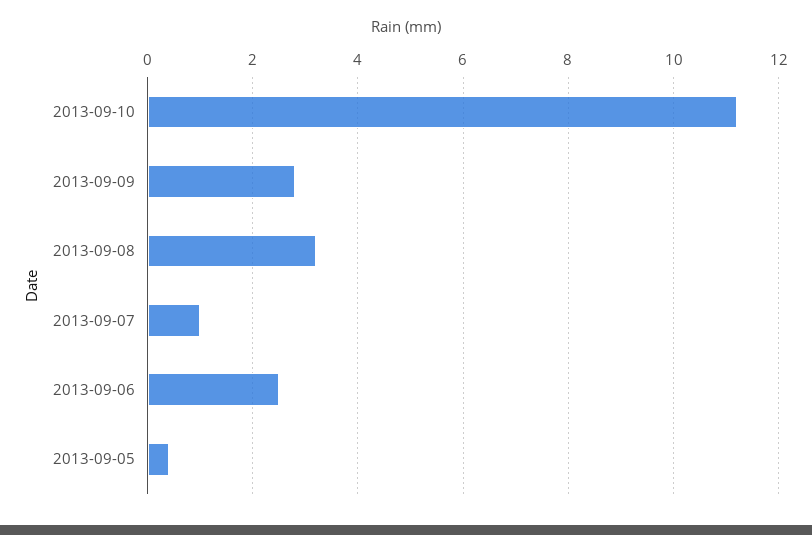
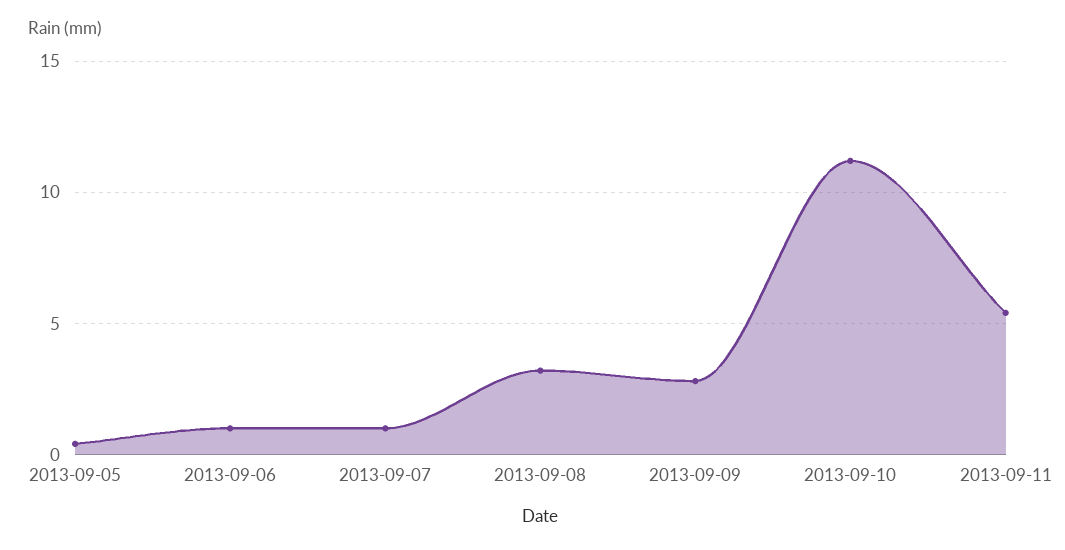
2013-09-06: 2.5 -> 1
2013-09-11: none -> 5.5

